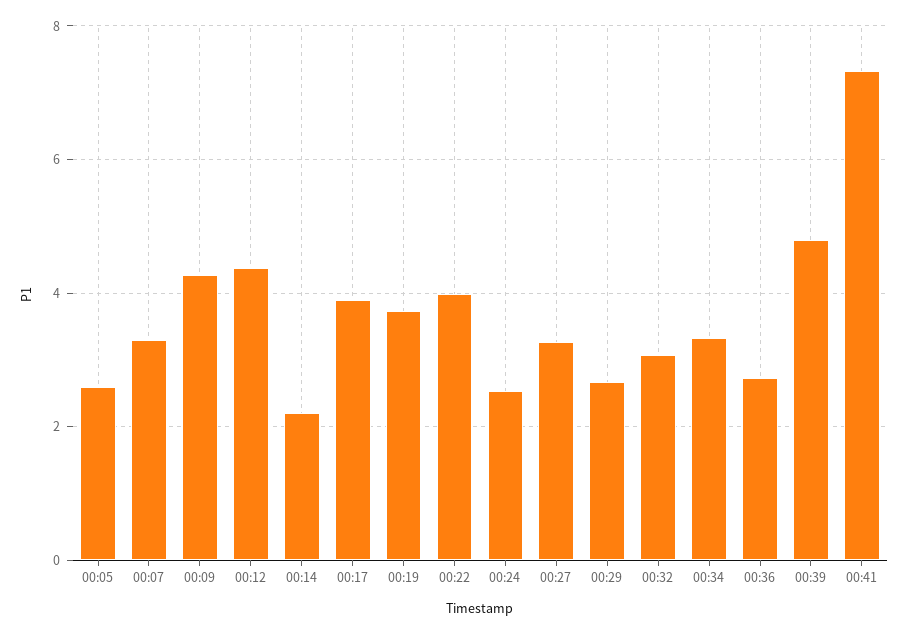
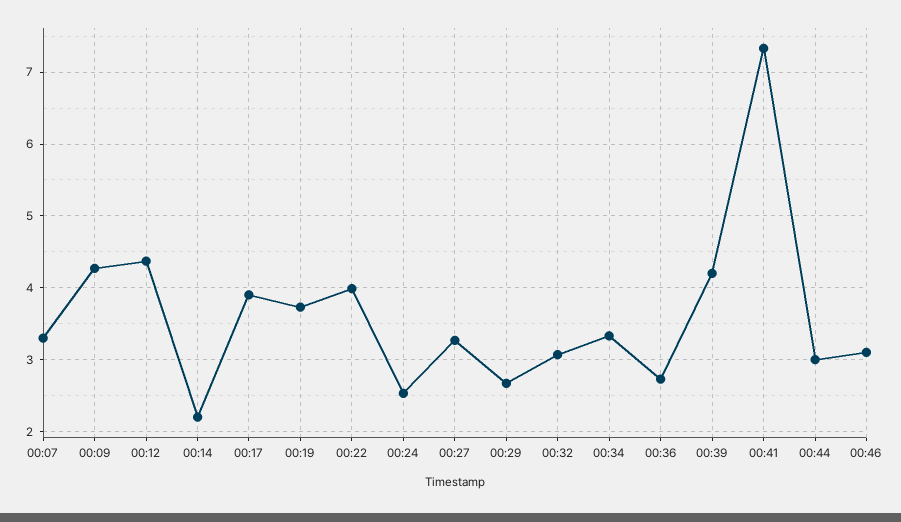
00:05: 2.6 -> none
00:39: 4.8 -> 4.2
00:44: none -> 3
00:46: none -> 3.1

